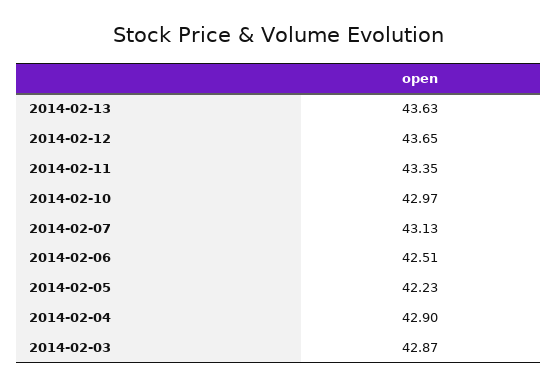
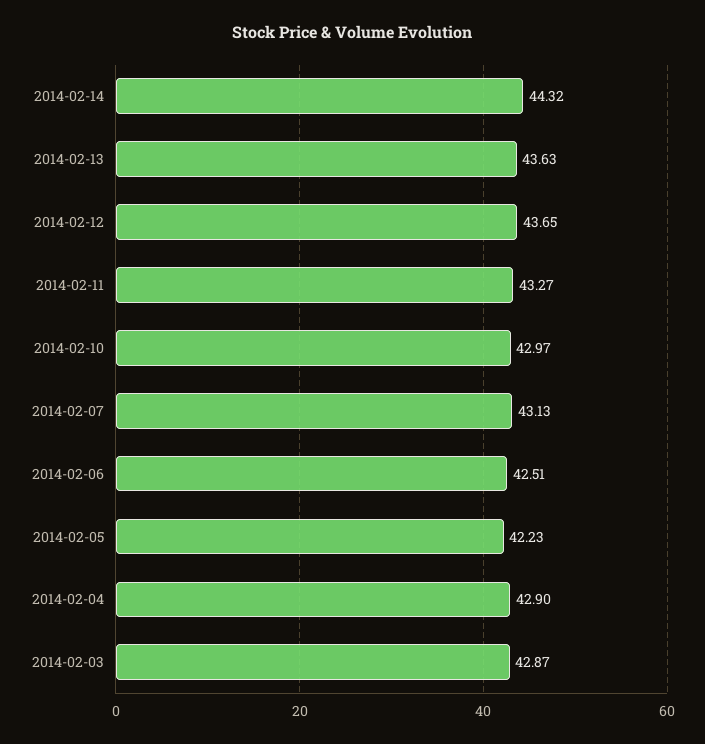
2014-02-11: 43.35 -> 43.27
2014-02-14: none -> 44.32

